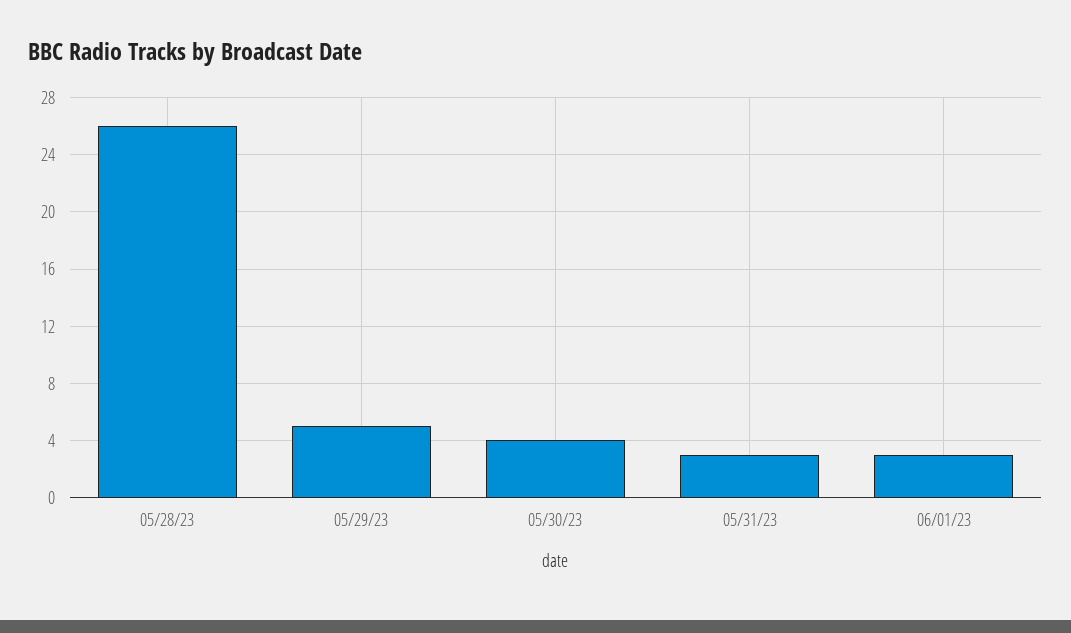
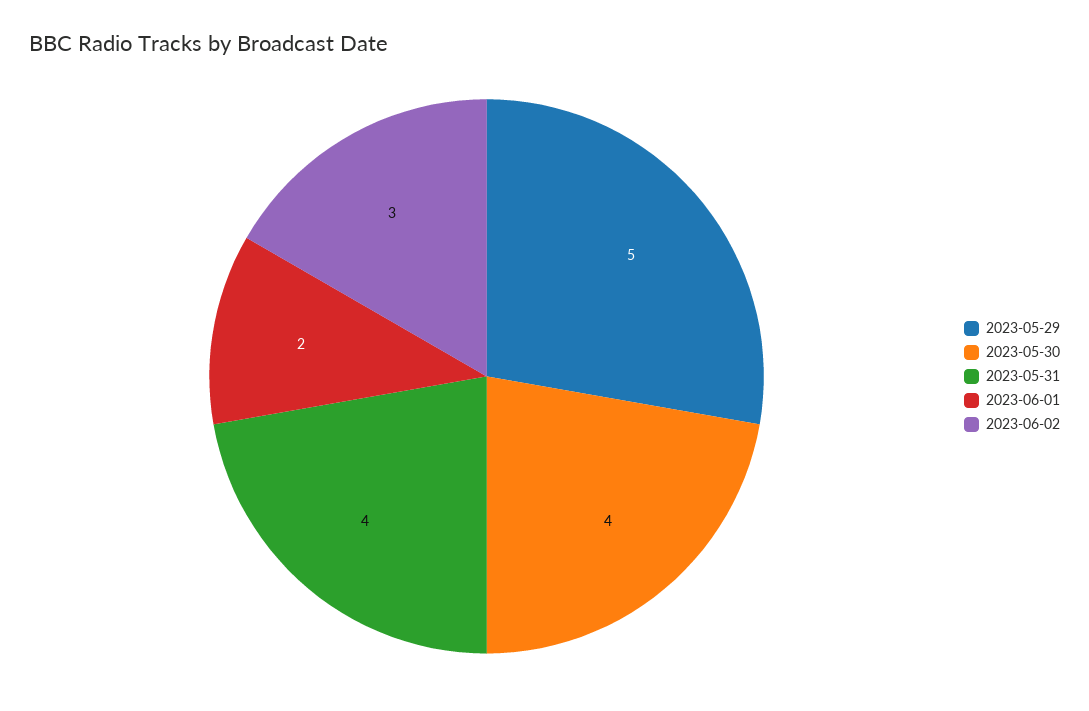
05/28/23: 26 -> none
05/31/23: 3 -> 4
06/01/23: 3 -> 2
2023-06-02: none -> 3

